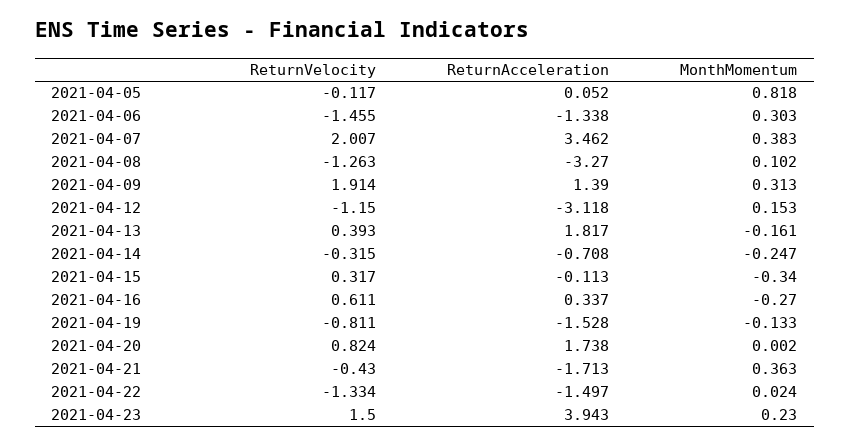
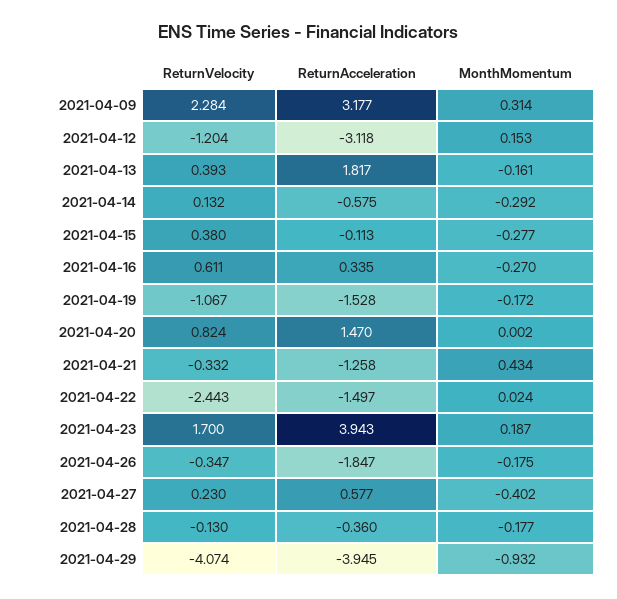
ReturnVelocity, 2021-04-05: -0.117 -> none
ReturnAcceleration, 2021-04-05: 0.052 -> none
MonthMomentum, 2021-04-05: 0.818 -> none
ReturnVelocity, 2021-04-06: -1.455 -> none
ReturnAcceleration, 2021-04-06: -1.338 -> none
MonthMomentum, 2021-04-06: 0.303 -> none
ReturnVelocity, 2021-04-07: 2.007 -> none
ReturnAcceleration, 2021-04-07: 3.462 -> none
MonthMomentum, 2021-04-07: 0.383 -> none
ReturnVelocity, 2021-04-08: -1.263 -> none
ReturnAcceleration, 2021-04-08: -3.27 -> none
MonthMomentum, 2021-04-08: 0.102 -> none
ReturnVelocity, 2021-04-09: 1.914 -> 2.284
ReturnAcceleration, 2021-04-09: 1.39 -> 3.177
MonthMomentum, 2021-04-09: 0.313 -> 0.314
ReturnVelocity, 2021-04-12: -1.15 -> -1.204
ReturnVelocity, 2021-04-14: -0.315 -> 0.132
ReturnAcceleration, 2021-04-14: -0.708 -> -0.575
MonthMomentum, 2021-04-14: -0.247 -> -0.292
ReturnVelocity, 2021-04-15: 0.317 -> 0.38
MonthMomentum, 2021-04-15: -0.34 -> -0.277
ReturnAcceleration, 2021-04-16: 0.337 -> 0.335
ReturnVelocity, 2021-04-19: -0.811 -> -1.067
MonthMomentum, 2021-04-19: -0.133 -> -0.172
ReturnAcceleration, 2021-04-20: 1.738 -> 1.47
ReturnVelocity, 2021-04-21: -0.43 -> -0.332
ReturnAcceleration, 2021-04-21: -1.713 -> -1.258
MonthMomentum, 2021-04-21: 0.363 -> 0.434
ReturnVelocity, 2021-04-22: -1.334 -> -2.443
ReturnVelocity, 2021-04-23: 1.5 -> 1.7
MonthMomentum, 2021-04-23: 0.23 -> 0.187
ReturnVelocity, 2021-04-26: none -> -0.347
ReturnAcceleration, 2021-04-26: none -> -1.847
MonthMomentum, 2021-04-26: none -> -0.175
ReturnVelocity, 2021-04-27: none -> 0.23
ReturnAcceleration, 2021-04-27: none -> 0.577
MonthMomentum, 2021-04-27: none -> -0.402
ReturnVelocity, 2021-04-28: none -> -0.13
ReturnAcceleration, 2021-04-28: none -> -0.36
MonthMomentum, 2021-04-28: none -> -0.177
ReturnVelocity, 2021-04-29: none -> -4.074
ReturnAcceleration, 2021-04-29: none -> -3.945
MonthMomentum, 2021-04-29: none -> -0.932

